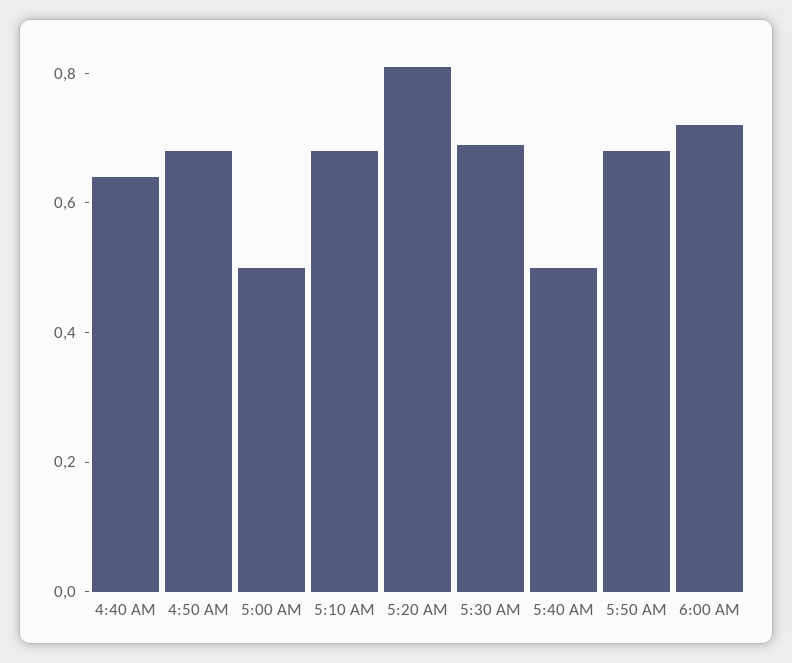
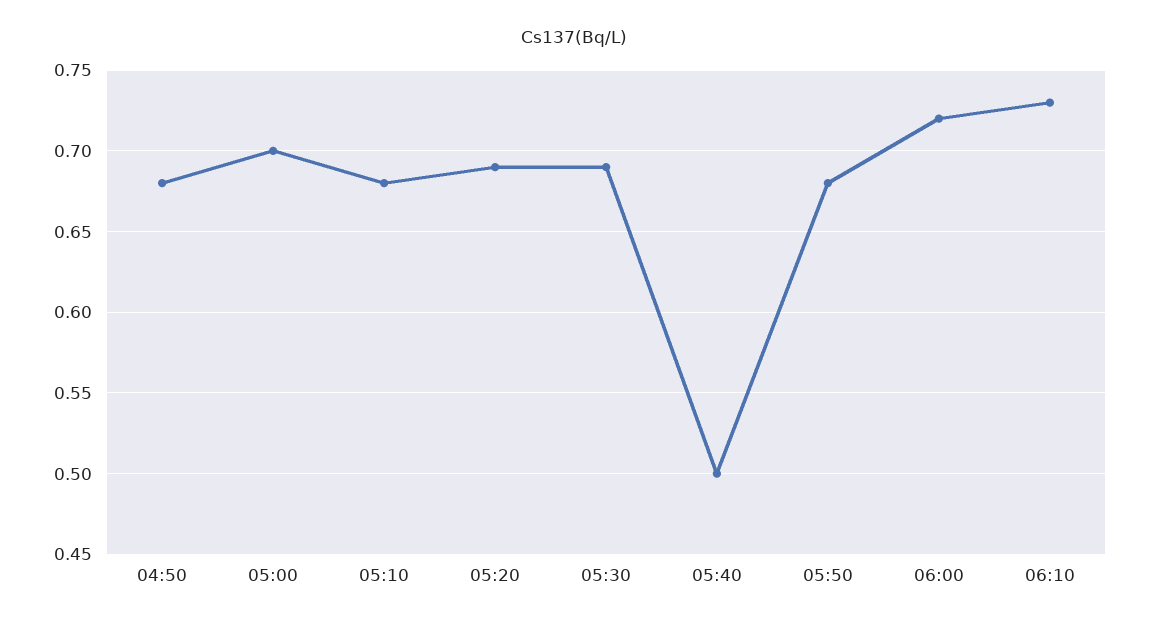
4:40 AM: 0.65 -> none
5:00 AM: 0.5 -> 0.7
5:20 AM: 0.8 -> 0.69
06:10: none -> 0.73

